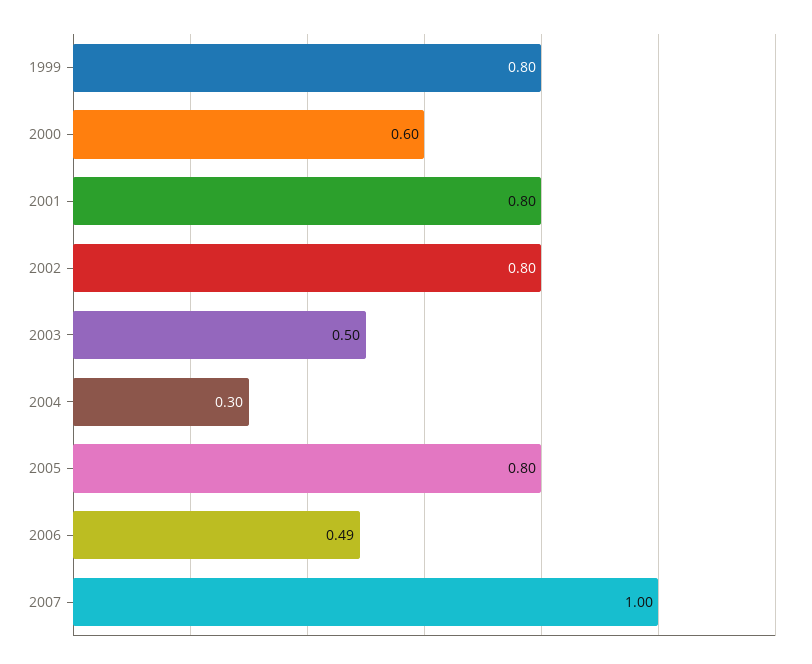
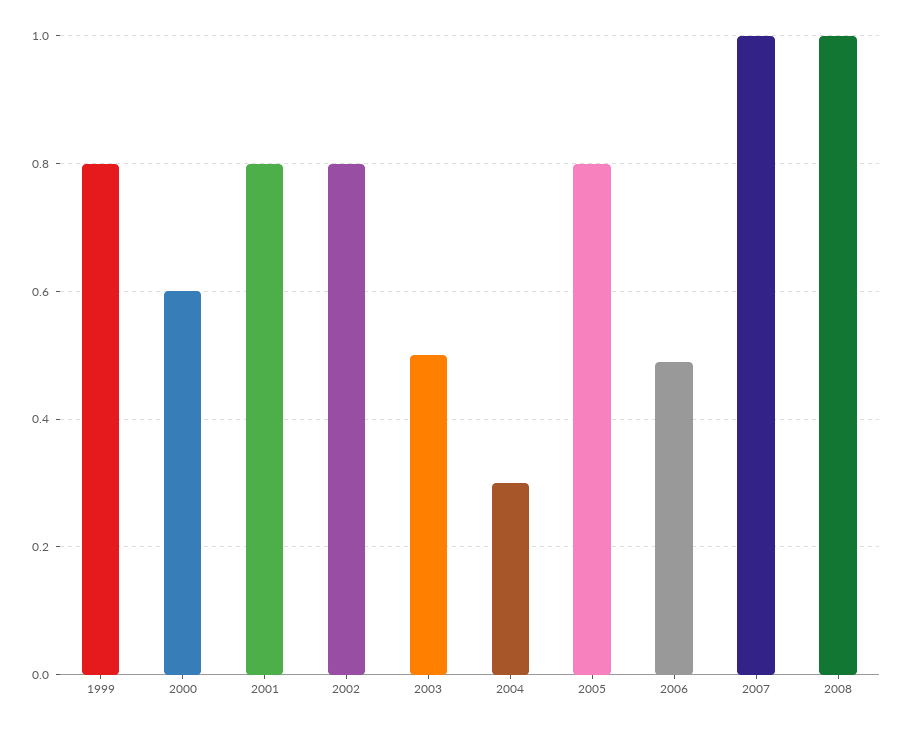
2008: none -> 1

